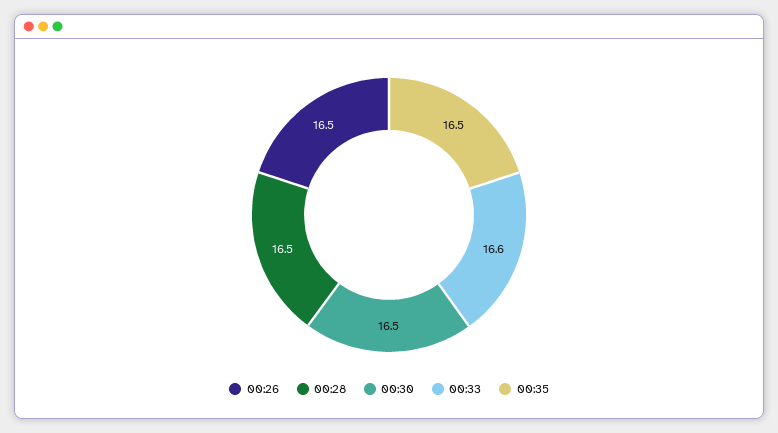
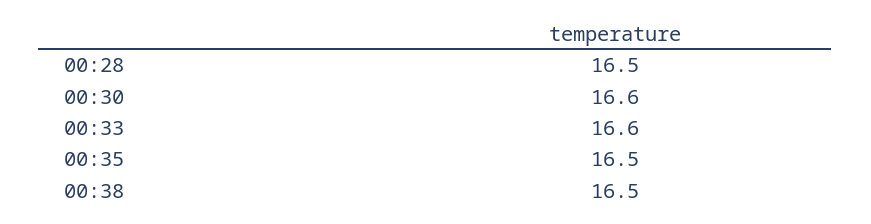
00:26: 16.5 -> none
00:30: 16.5 -> 16.6
00:38: none -> 16.5

